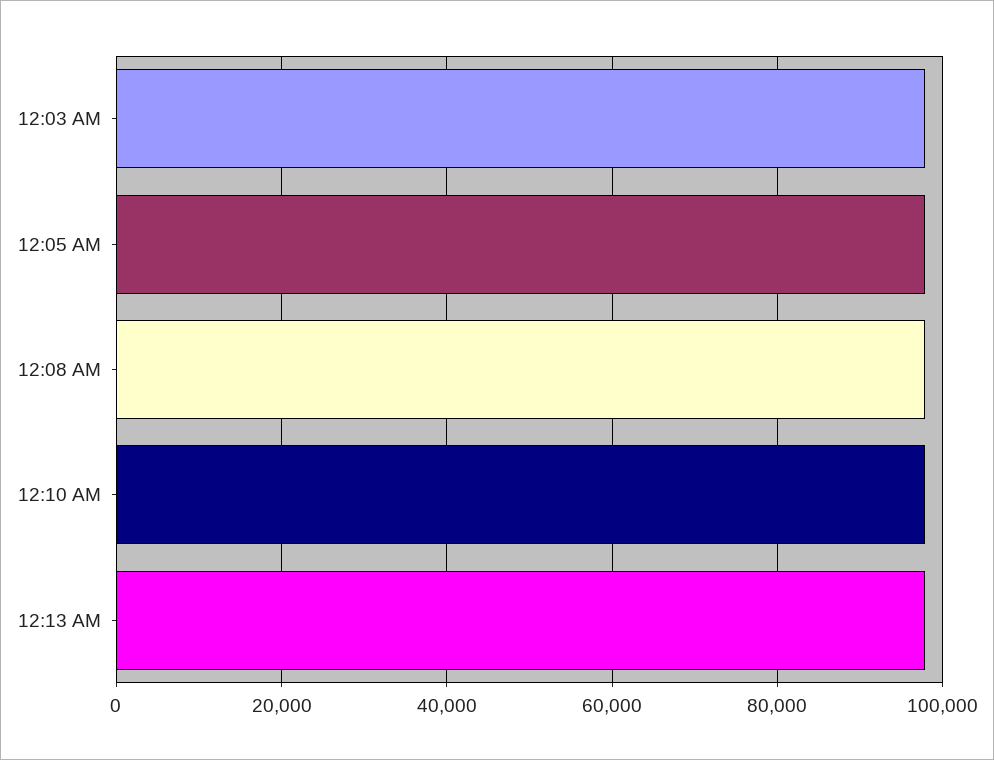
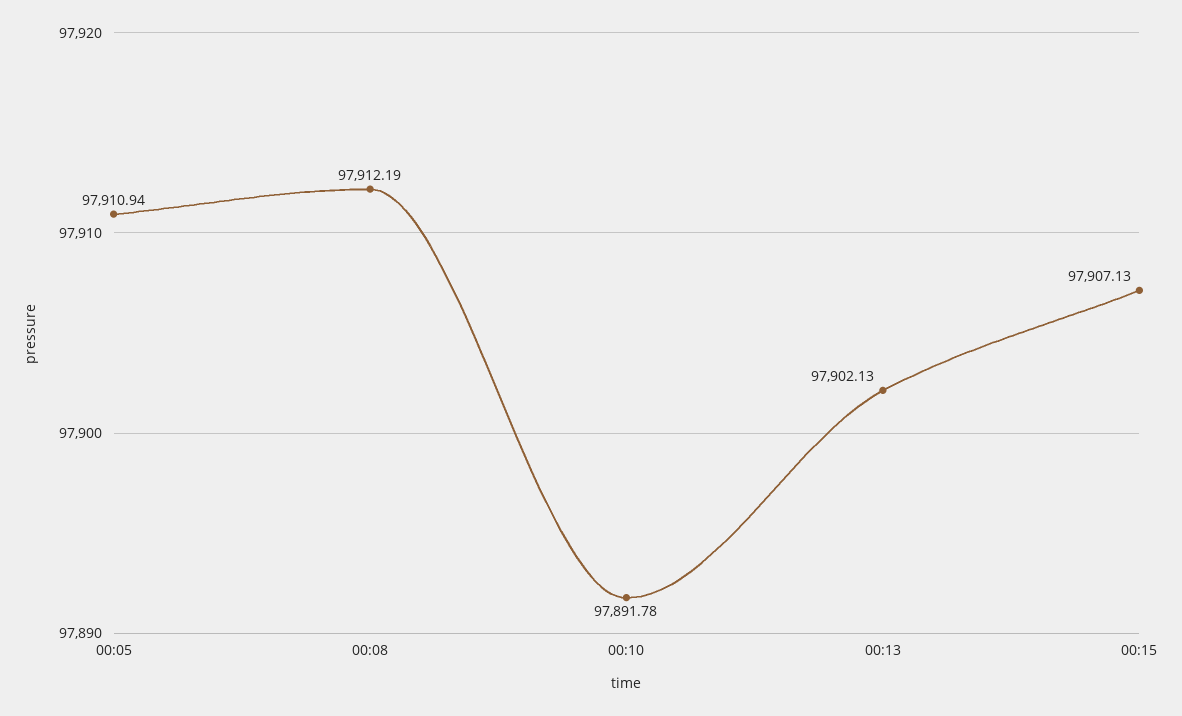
12:03 AM: 98000 -> none
00:15: none -> 97907.13

